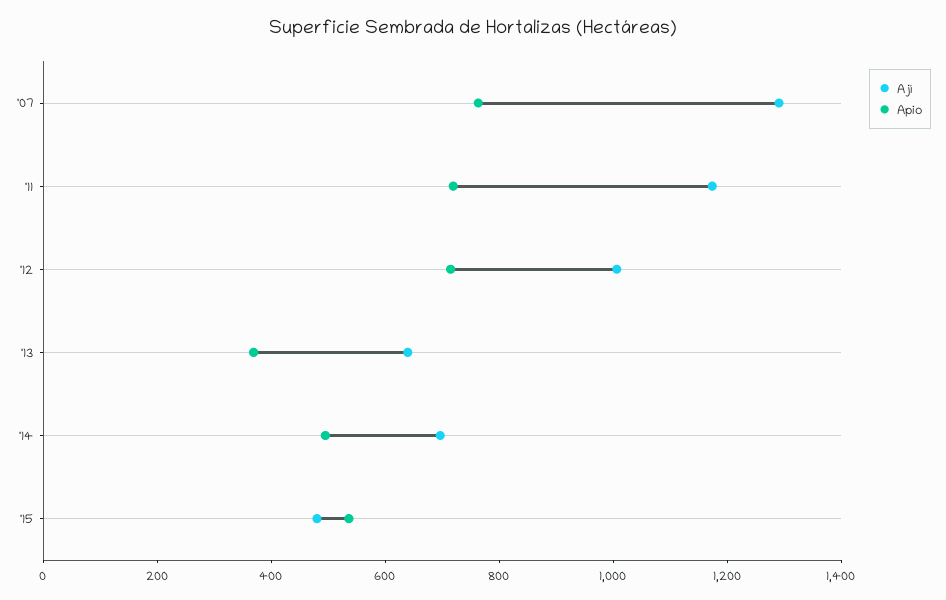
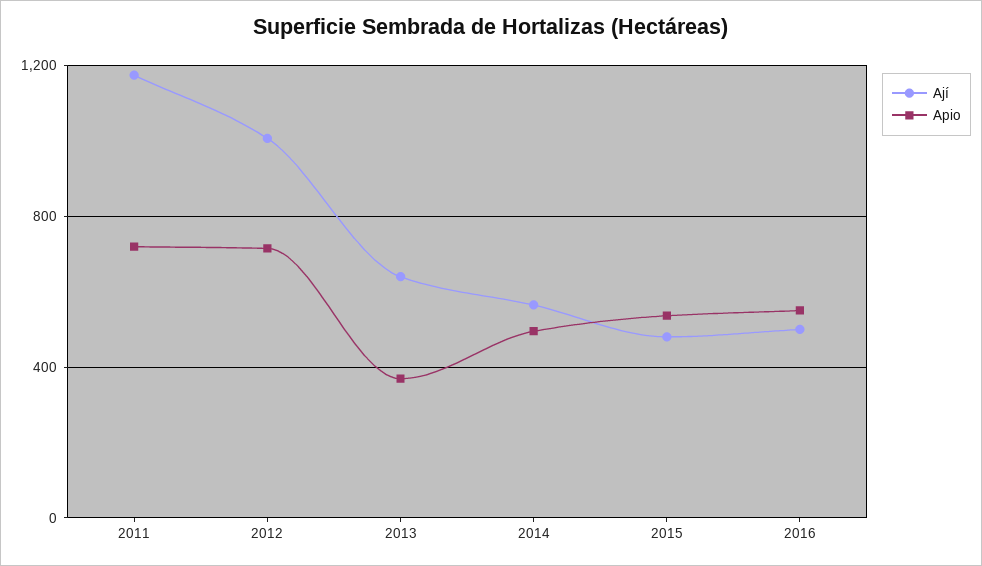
Ají, '07: 1300 -> none
Apio, '07: 750 -> none
Ají, '14: 700 -> 550
Ají, 2016: none -> 500
Apio, 2016: none -> 550

